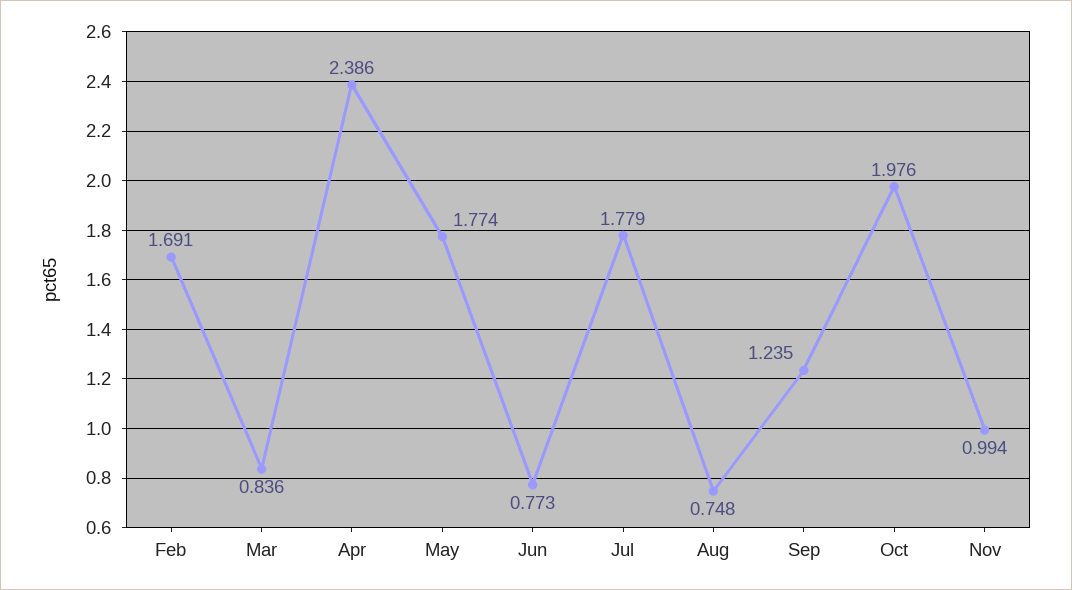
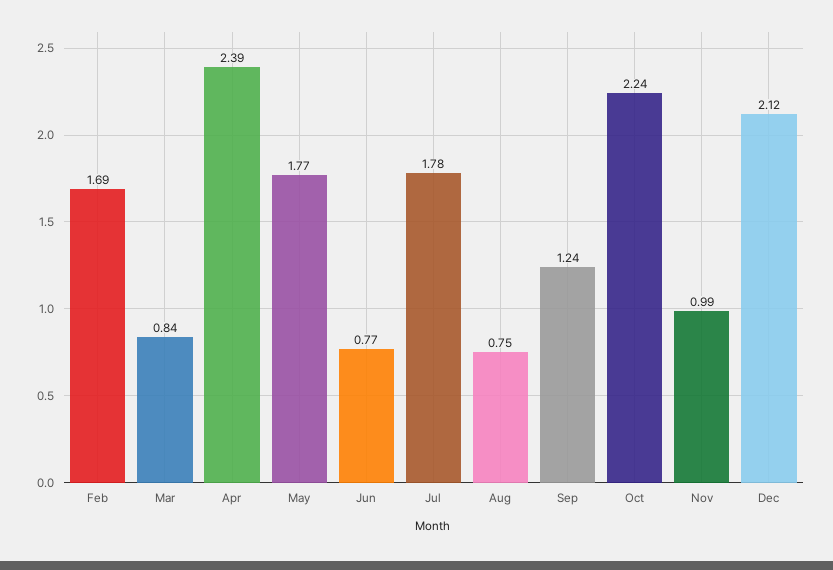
Oct: 1.976 -> 2.24
Dec: none -> 2.12

